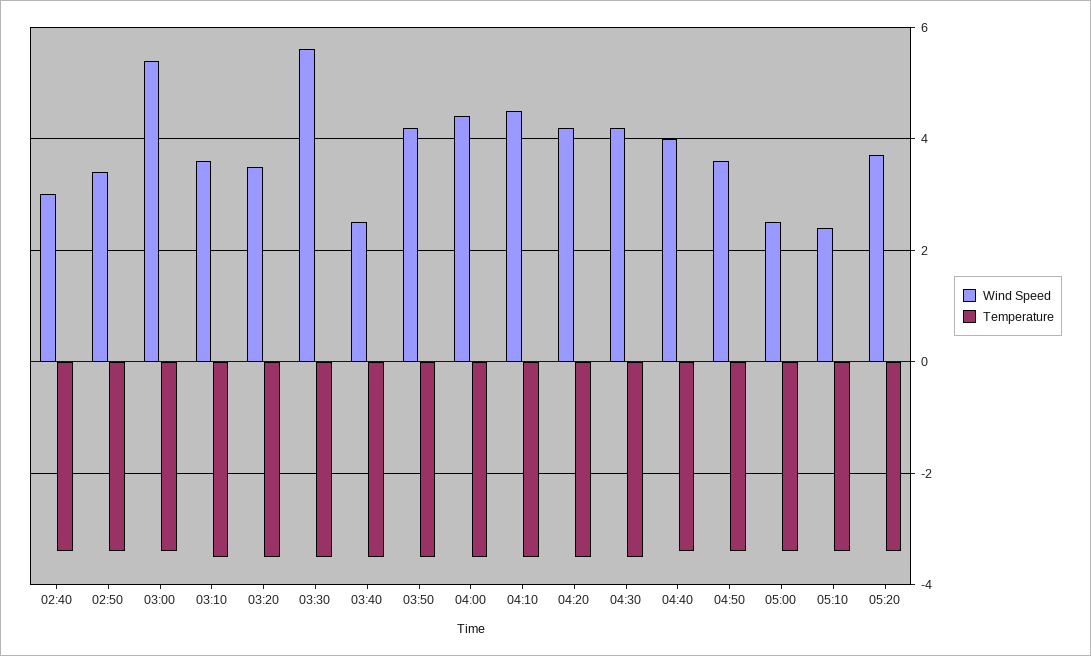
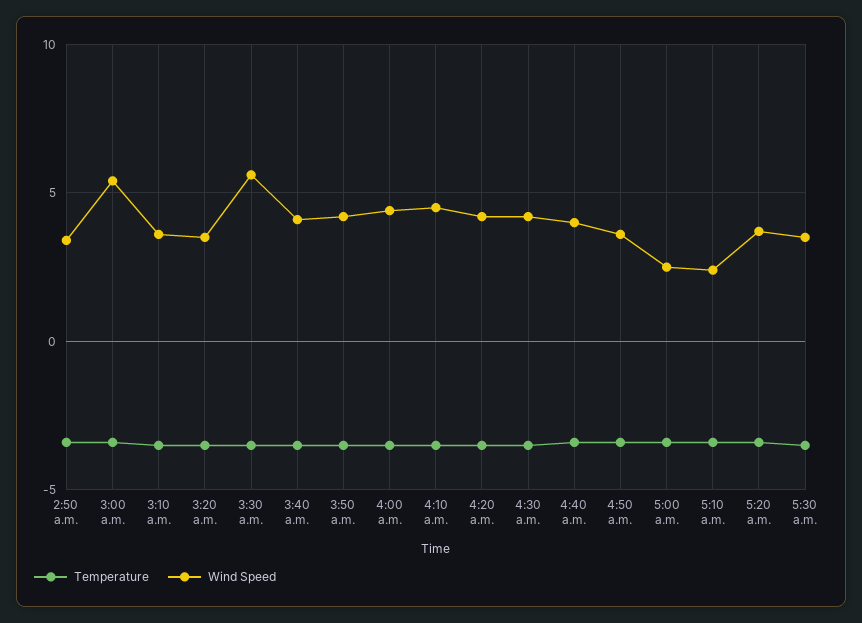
Wind Speed, 02:40: 3 -> none
Temperature, 02:40: -3.5 -> none
Wind Speed, 03:40: 2.5 -> 4
Temperature, 5:30 a.m.: none -> -3.5
Wind Speed, 5:30 a.m.: none -> 3.5

